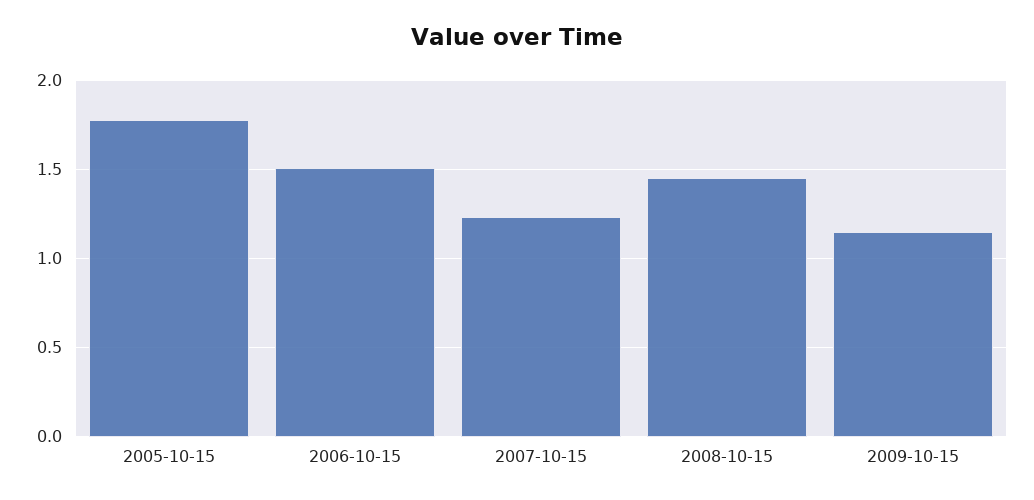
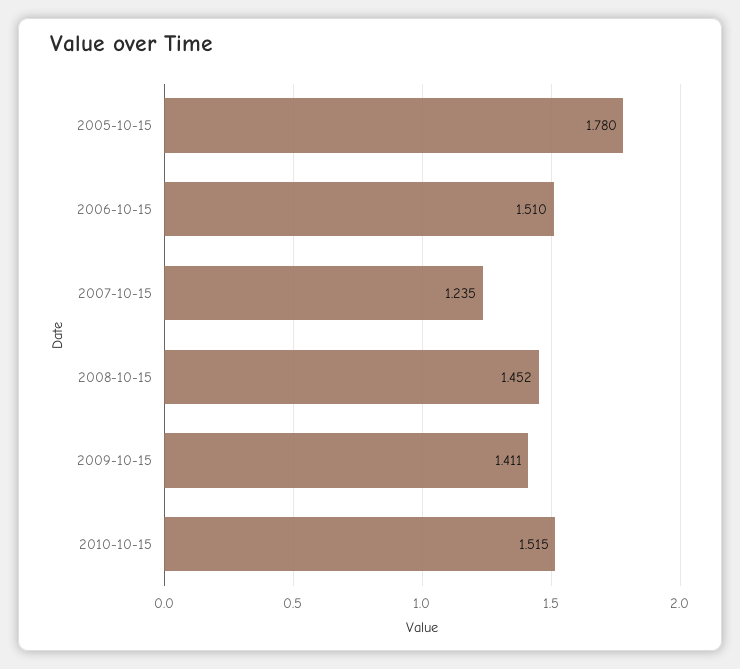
2009-10-15: 1.15 -> 1.411
2010-10-15: none -> 1.515

